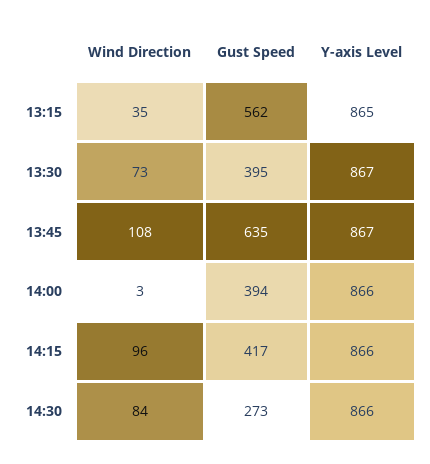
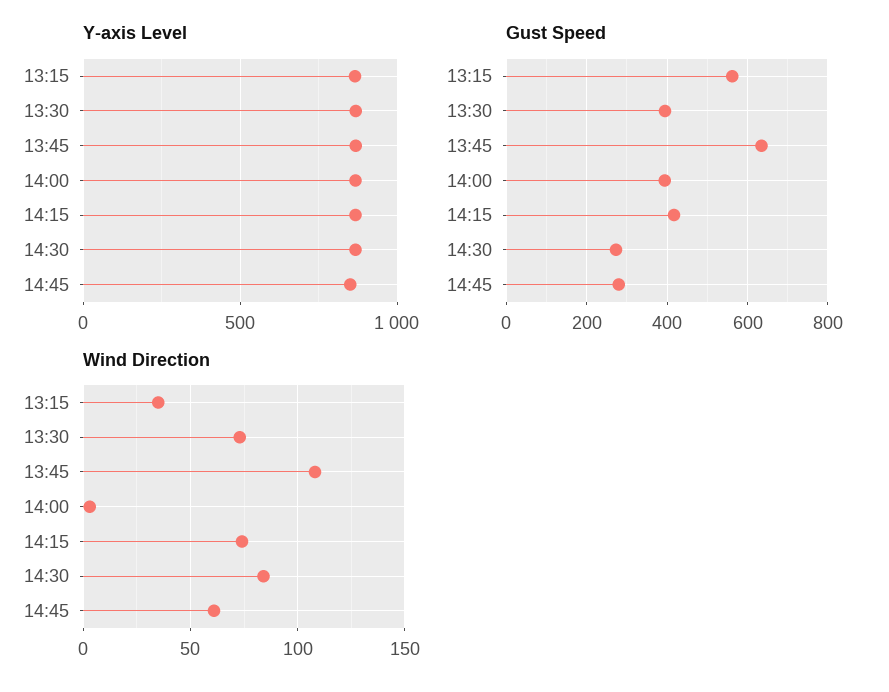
Wind Direction, 14:15: 96 -> 75
Y-axis Level, 14:45: none -> 850
Gust Speed, 14:45: none -> 280
Wind Direction, 14:45: none -> 60

